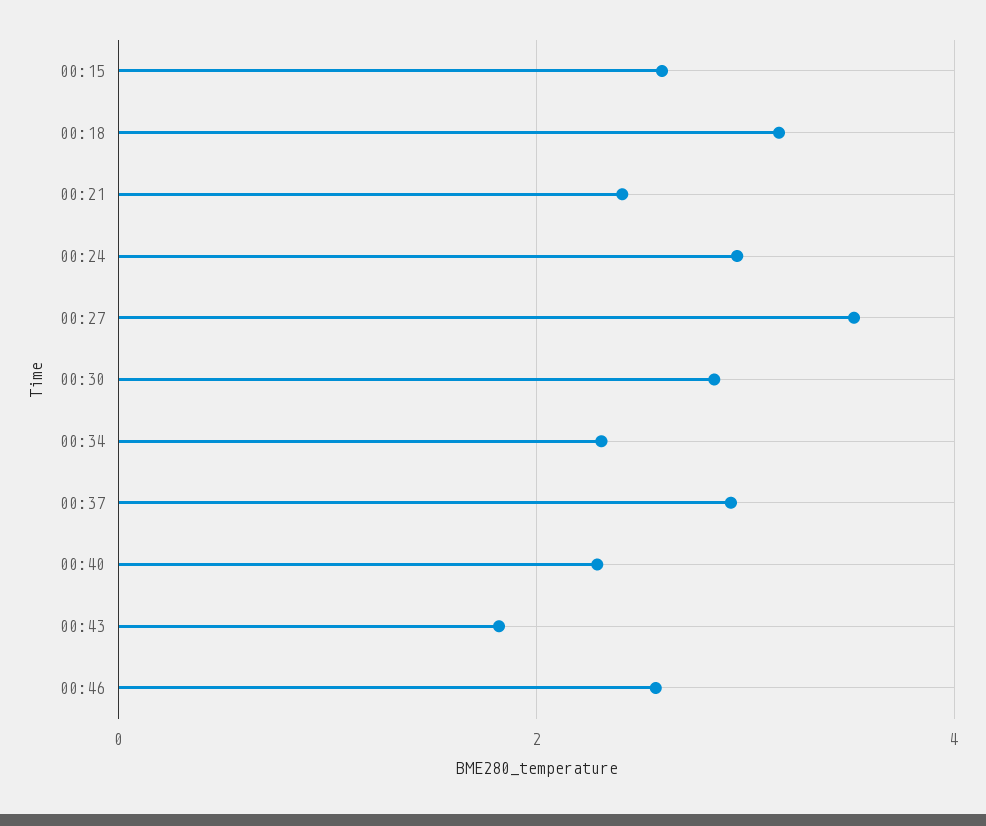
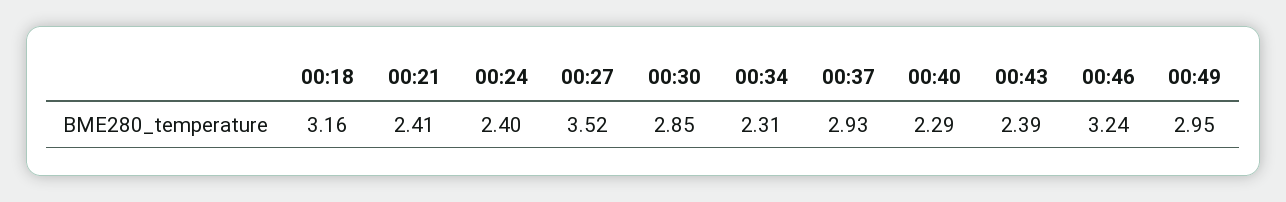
00:15: 2.6 -> none
00:24: 3 -> 2.4
00:43: 1.8 -> 2.39
00:46: 2.6 -> 3.24
00:49: none -> 2.95

